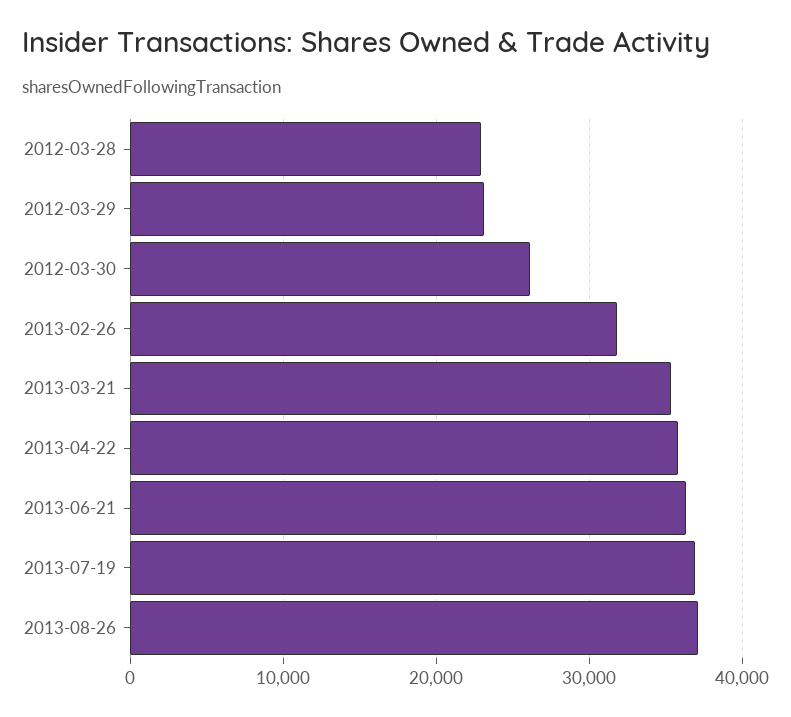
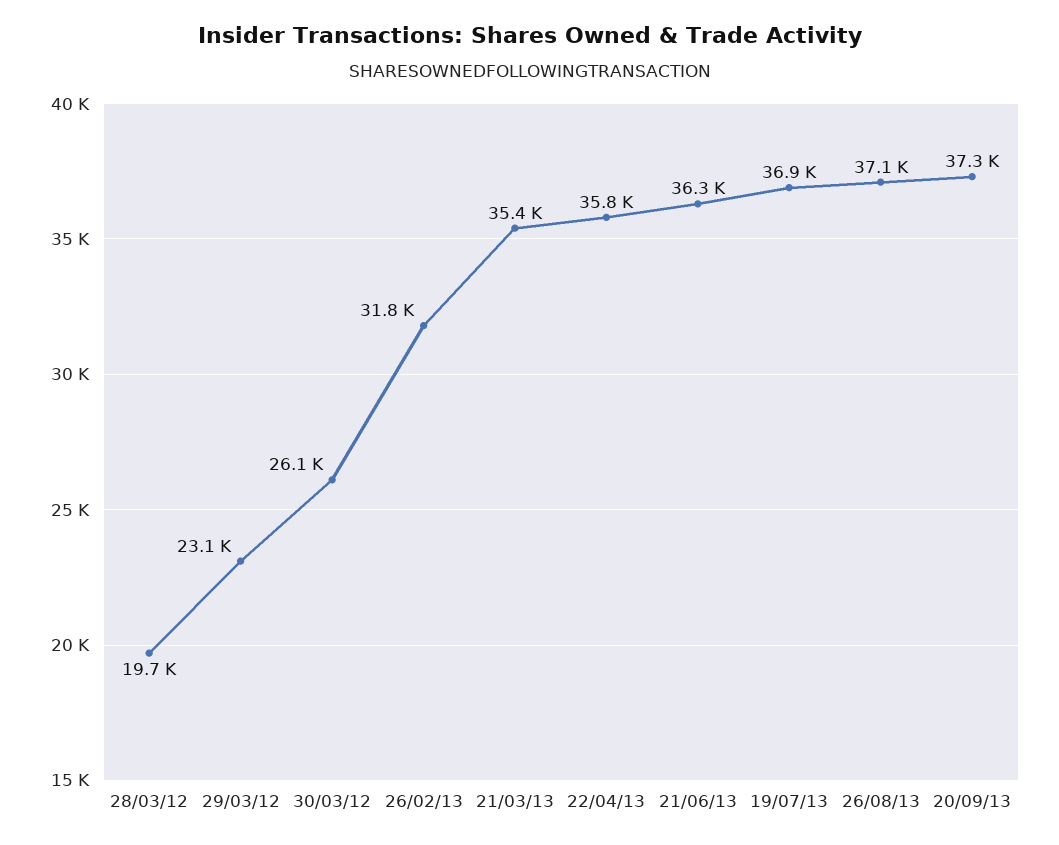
2012-03-28: 23000 -> 19700
20/09/13: none -> 37300

